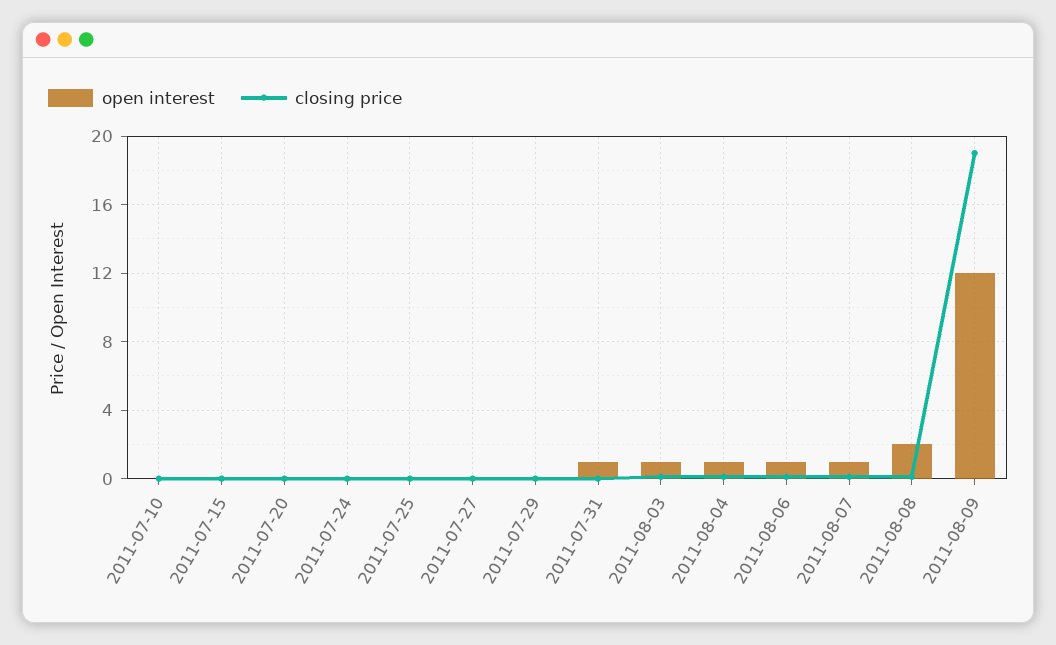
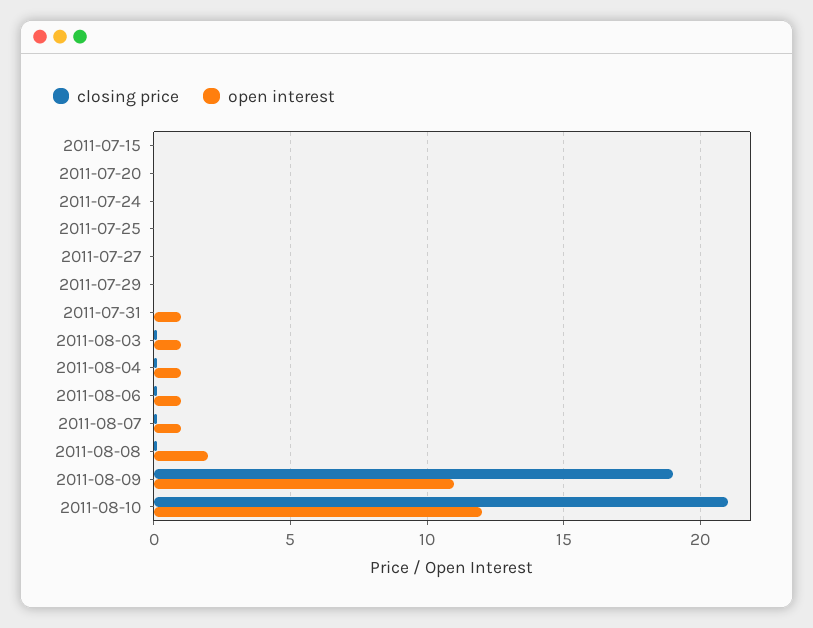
open interest, 2011-07-10: 0 -> none
closing price, 2011-07-10: 0 -> none
open interest, 2011-08-09: 12 -> 11
closing price, 2011-08-10: none -> 21
open interest, 2011-08-10: none -> 12

